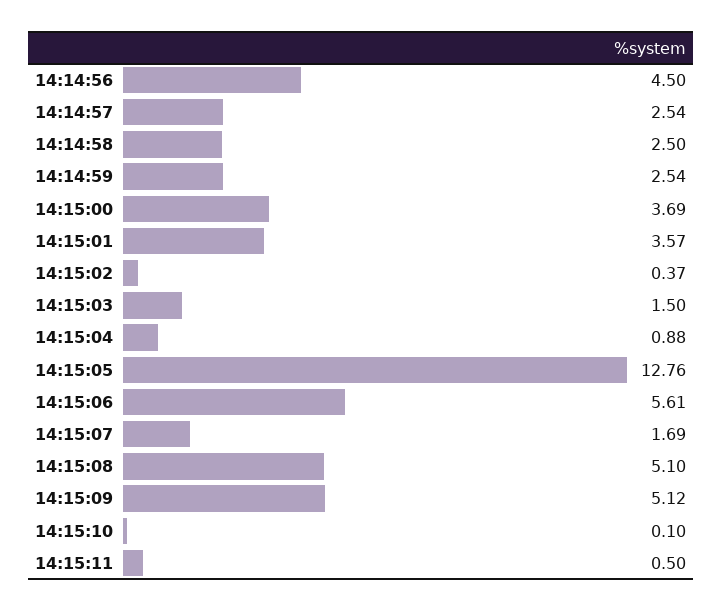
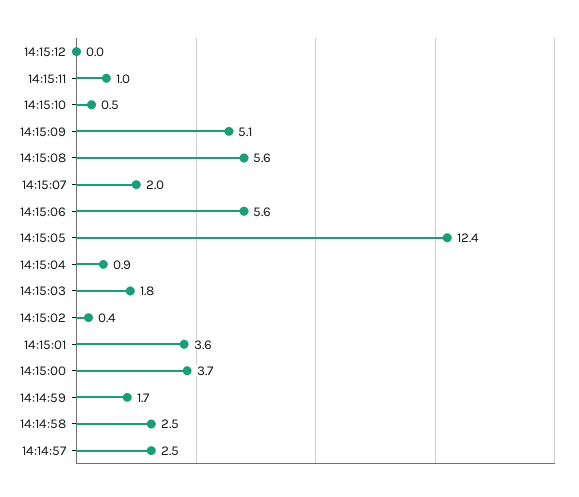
14:14:56: 4.5 -> none
14:14:59: 2.54 -> 1.7
14:15:03: 1.5 -> 1.8
14:15:05: 12.76 -> 12.4
14:15:07: 1.69 -> 2
14:15:08: 5.1 -> 5.6
14:15:10: 0.1 -> 0.5
14:15:11: 0.5 -> 1
14:15:12: none -> 0

